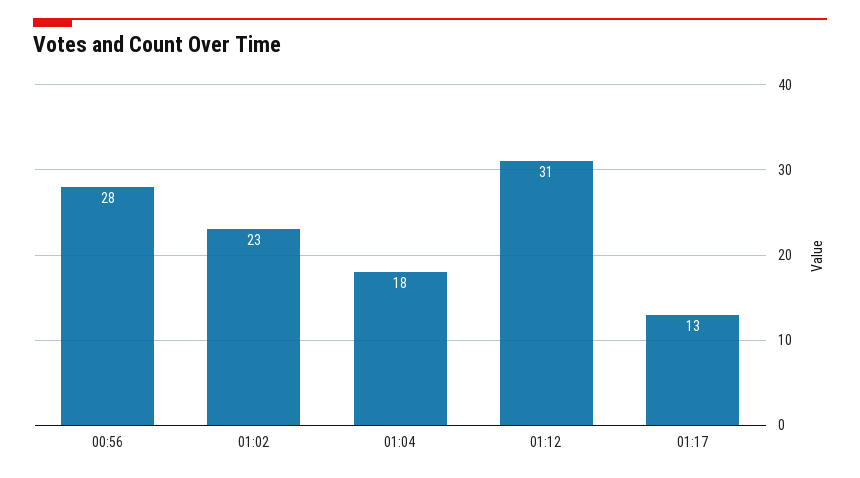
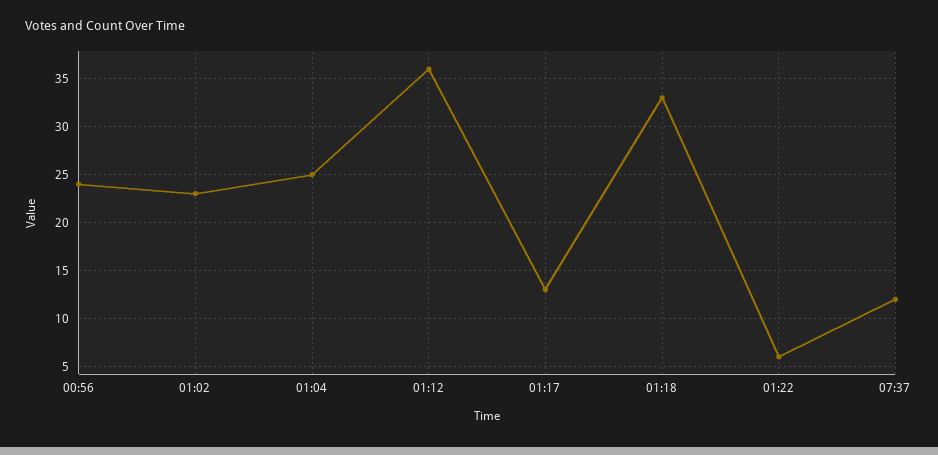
00:56: 28 -> 24
01:04: 18 -> 25
01:12: 31 -> 36
01:18: none -> 33
01:22: none -> 6
07:37: none -> 12

